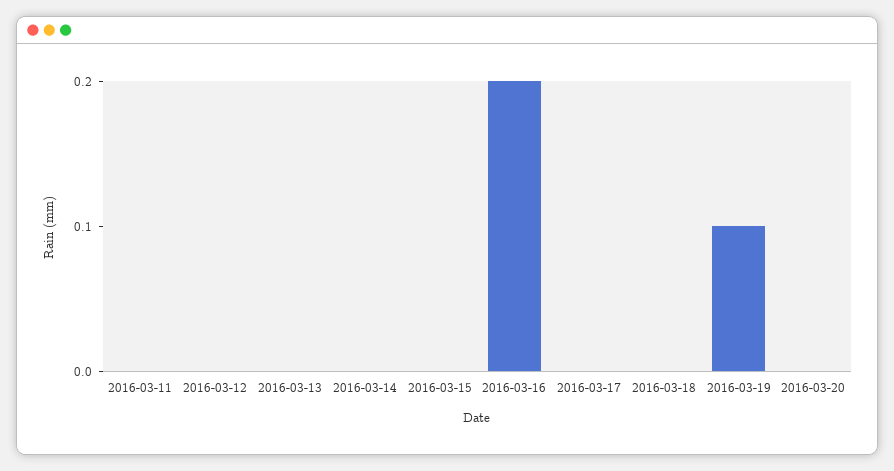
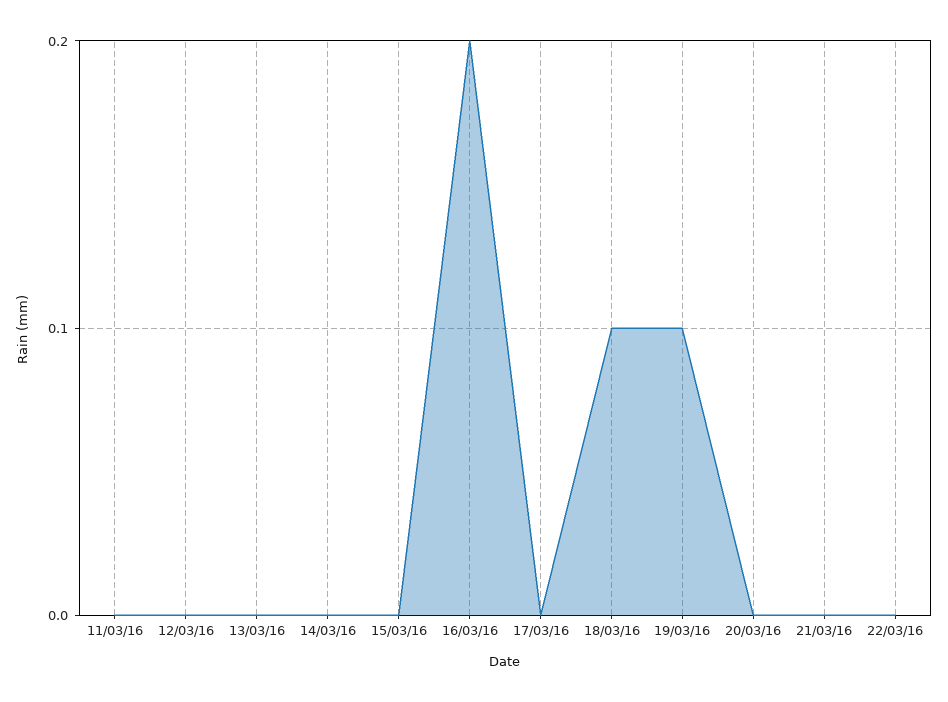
2016-03-18: 0 -> 0.1
21/03/16: none -> 0
22/03/16: none -> 0

